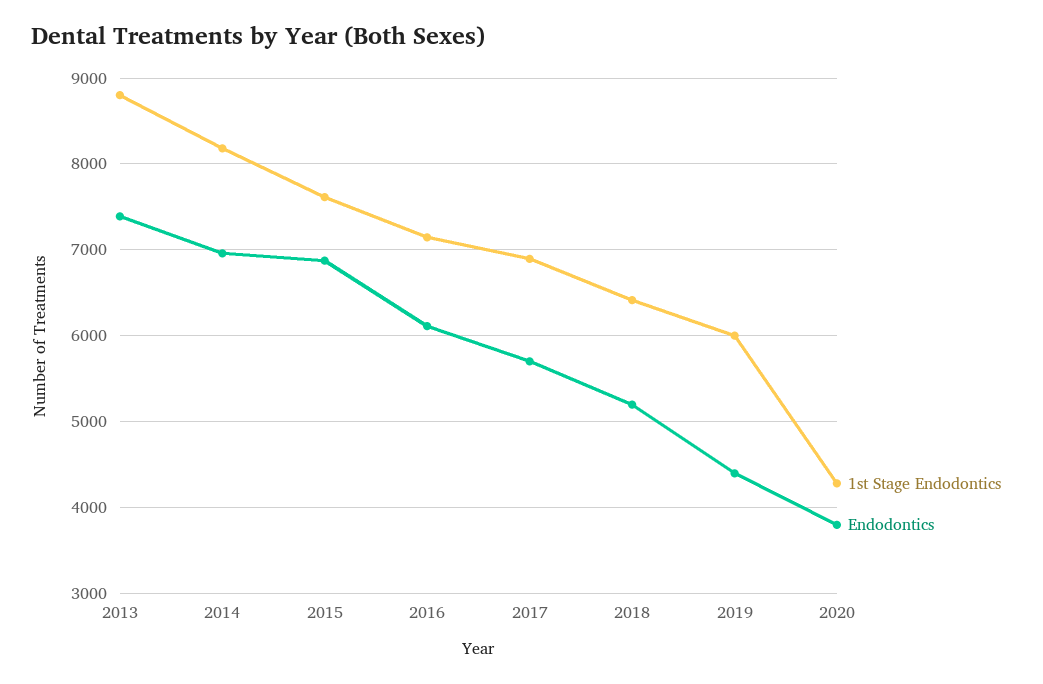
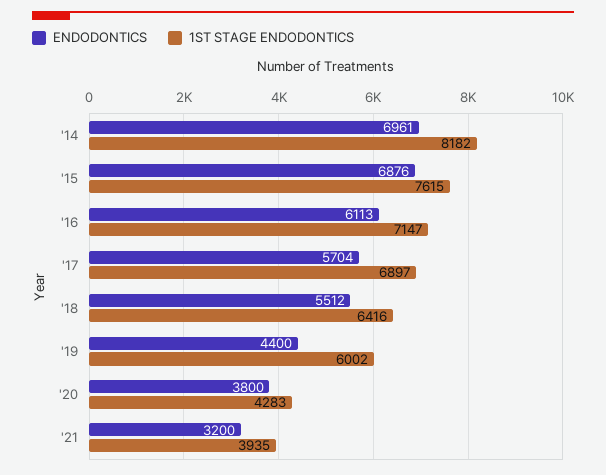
1st Stage Endodontics, 2013: 8800 -> none
Endodontics, 2013: 7400 -> none
Endodontics, 2018: 5200 -> 5512
Endodontics, '21: none -> 3200
1st Stage Endodontics, '21: none -> 3935

